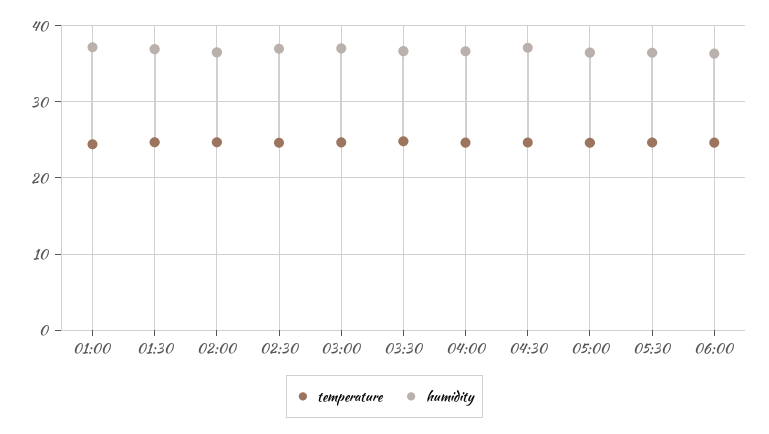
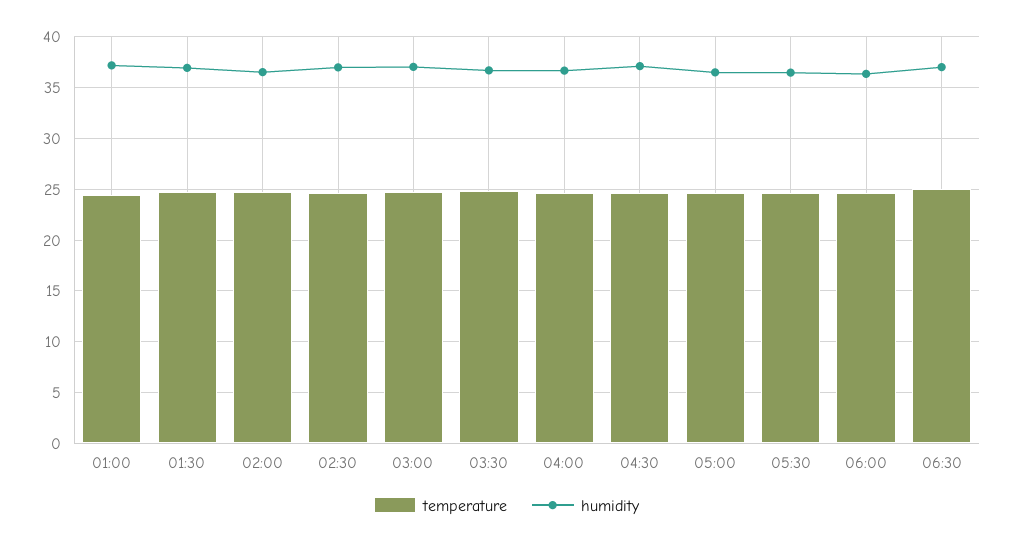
temperature, 06:30: none -> 25
humidity, 06:30: none -> 37

